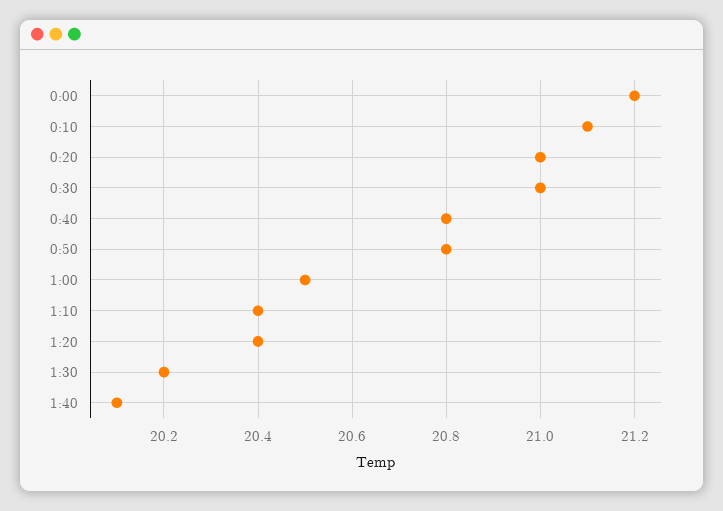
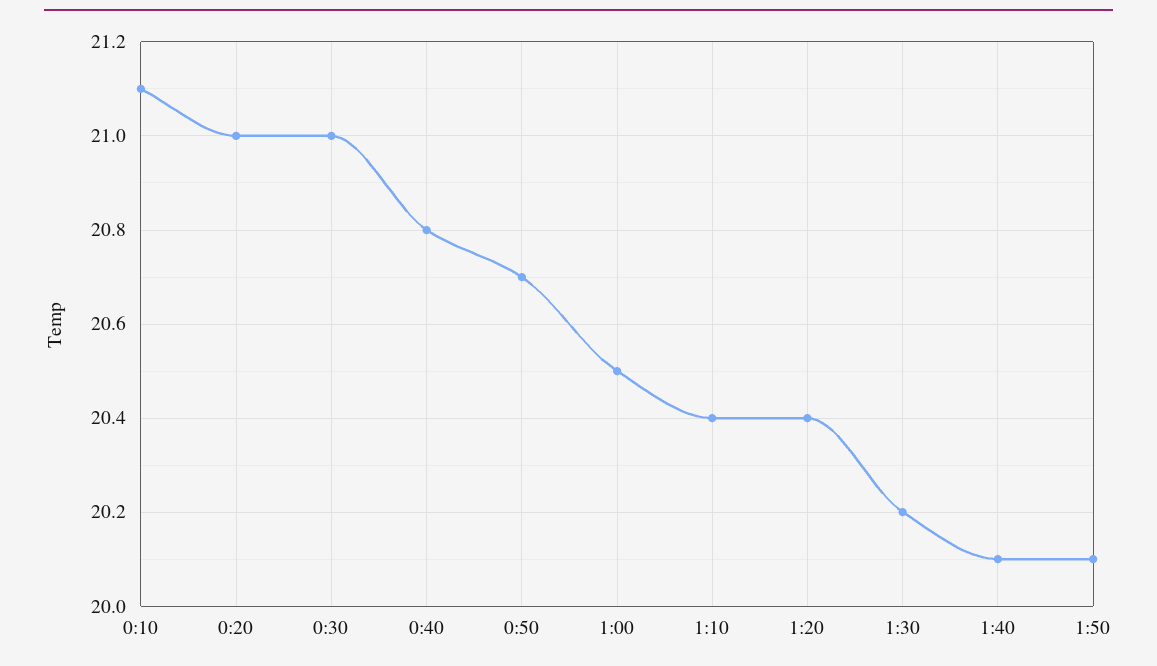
0:00: 21.2 -> none
0:50: 20.8 -> 20.7
1:50: none -> 20.1

